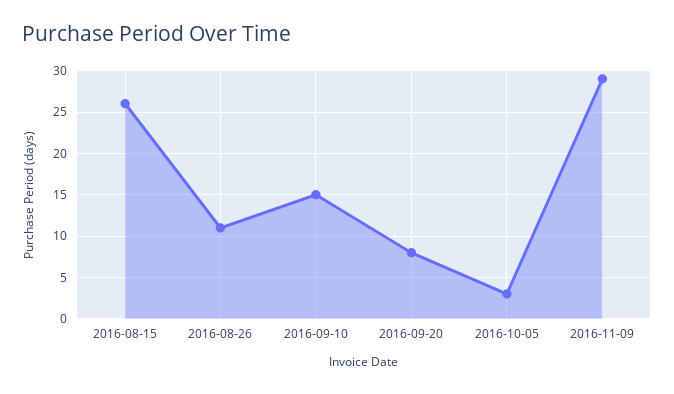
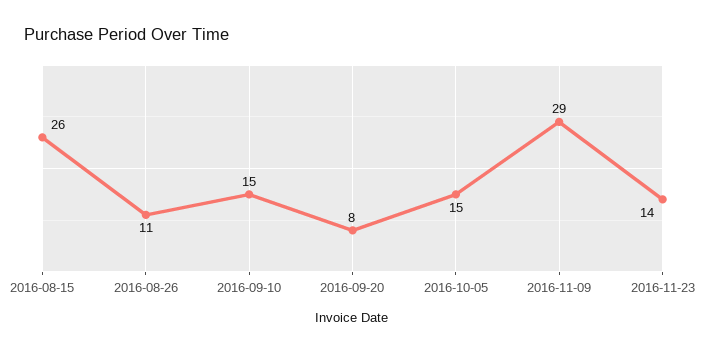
2016-10-05: 3 -> 15
2016-11-23: none -> 14

